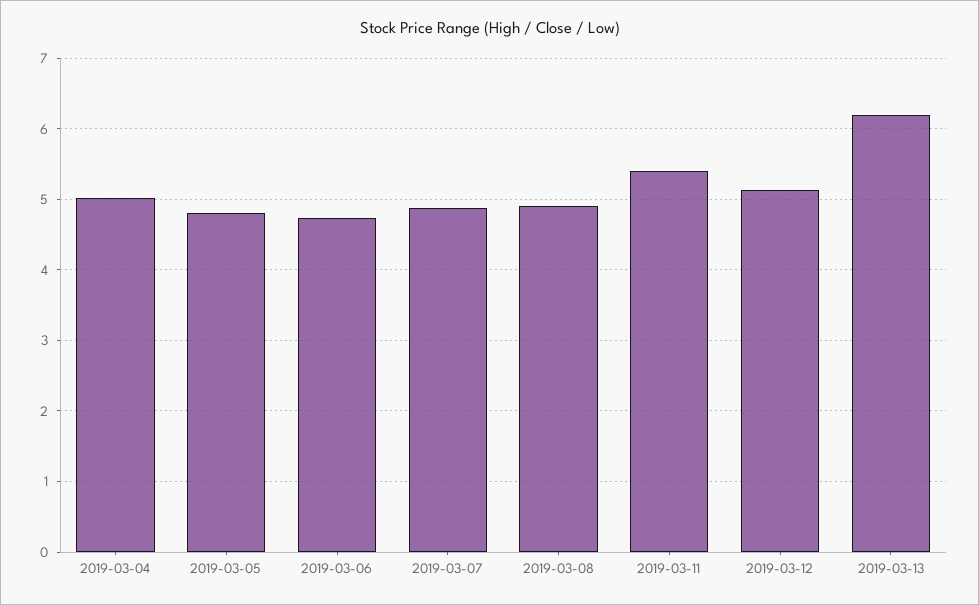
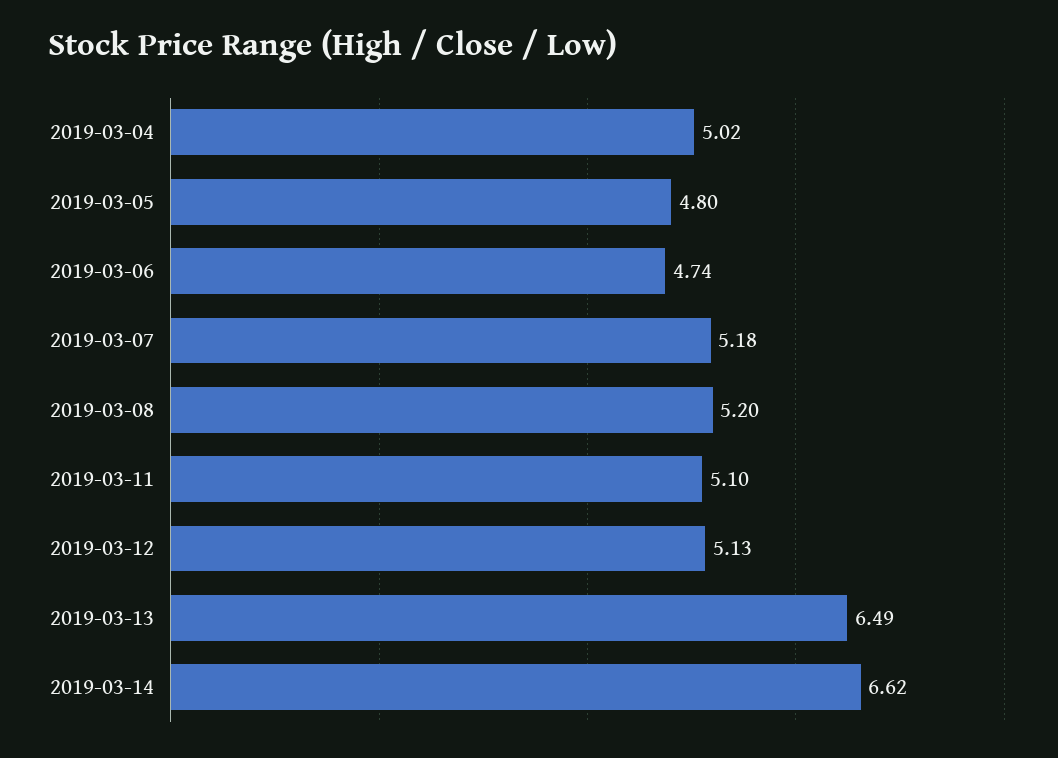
2019-03-07: 4.9 -> 5.18
2019-03-08: 4.9 -> 5.2
2019-03-11: 5.4 -> 5.1
2019-03-13: 6.2 -> 6.49
2019-03-14: none -> 6.62

